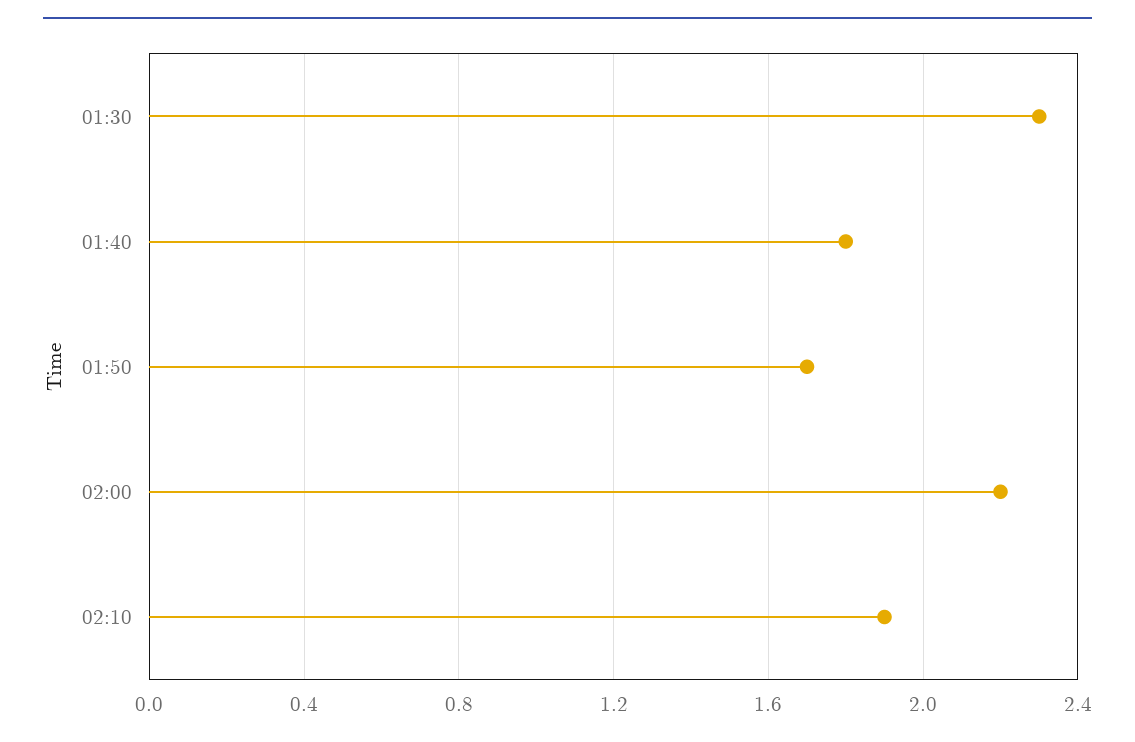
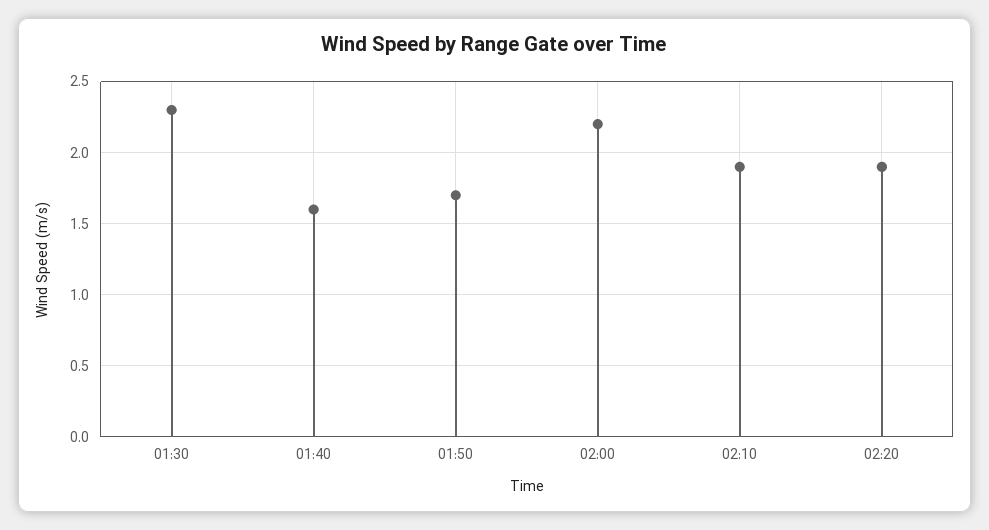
01:40: 1.8 -> 1.6
02:20: none -> 1.9

